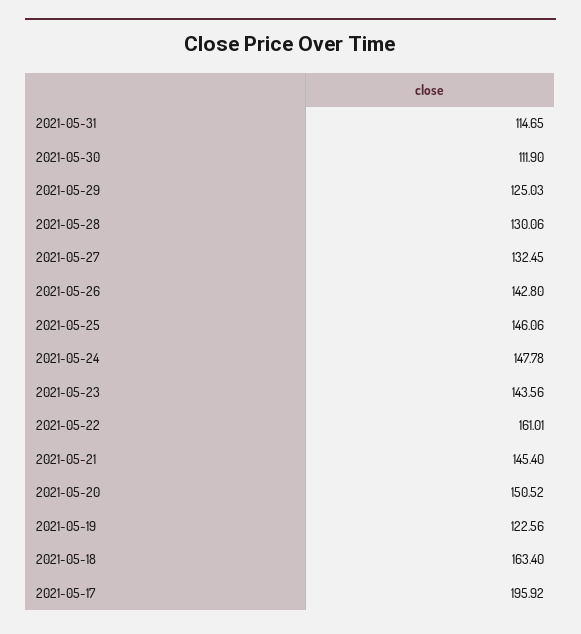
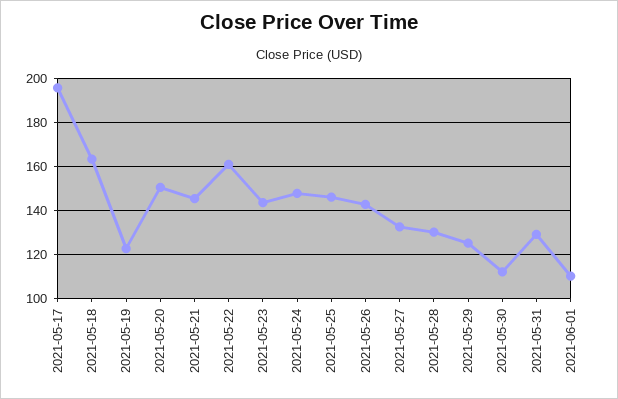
2021-05-31: 114.65 -> 130
2021-06-01: none -> 110

